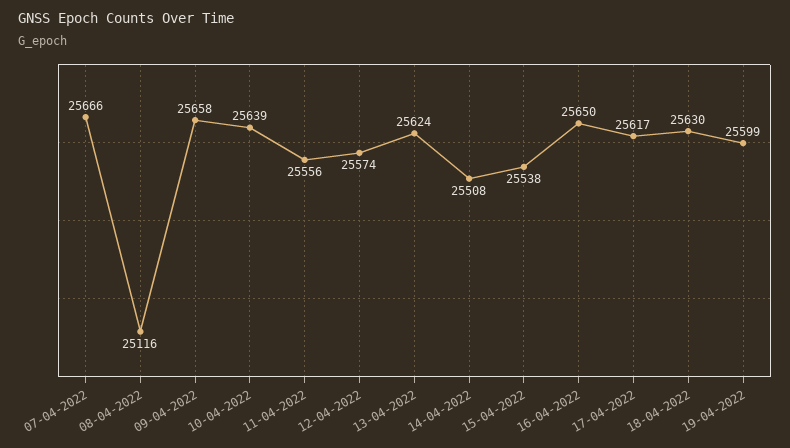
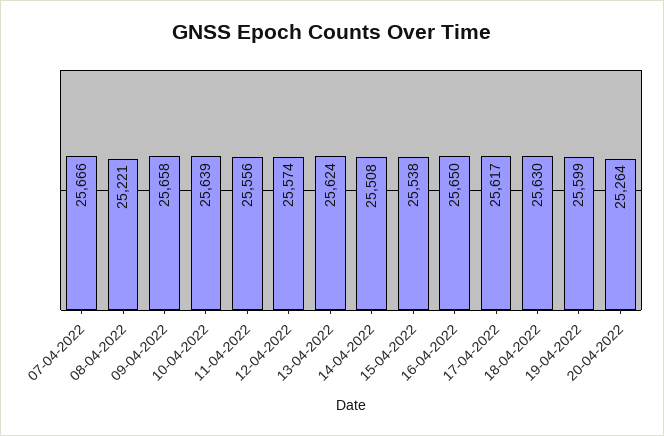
08-04-2022: 25116 -> 25221
20-04-2022: none -> 25264

